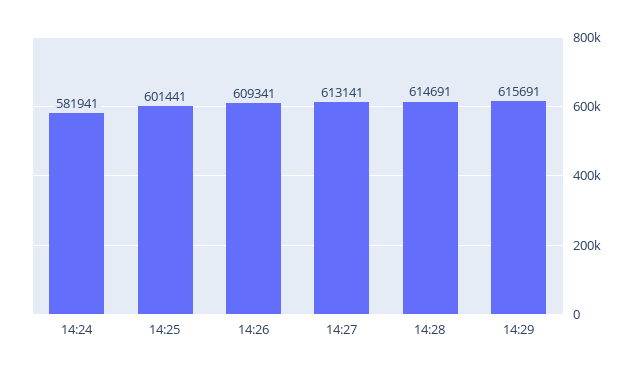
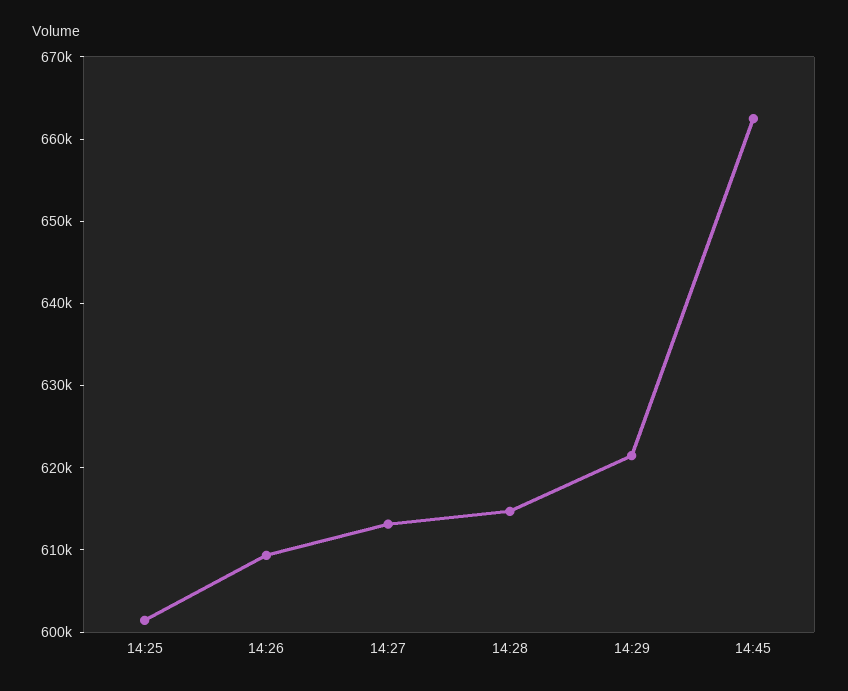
14:24: 581941 -> none
14:29: 615691 -> 622000
14:45: none -> 662000

